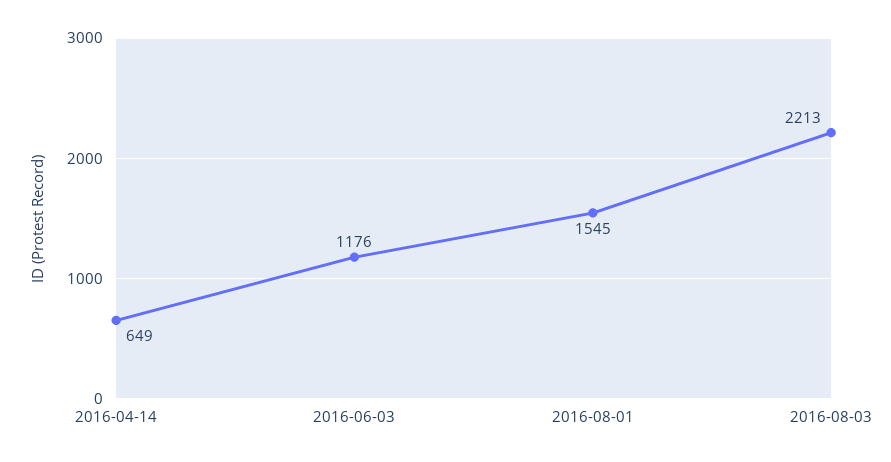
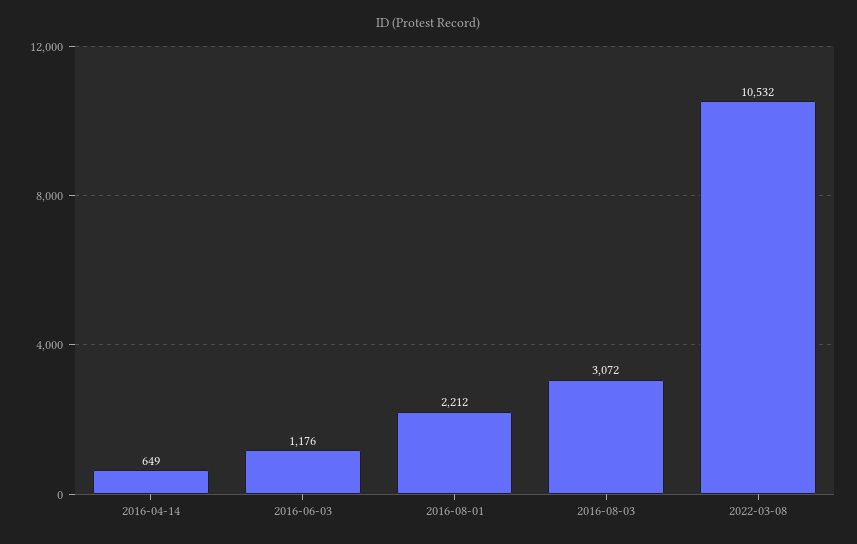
2016-08-01: 1545 -> 2212
2016-08-03: 2213 -> 3072
2022-03-08: none -> 10532

